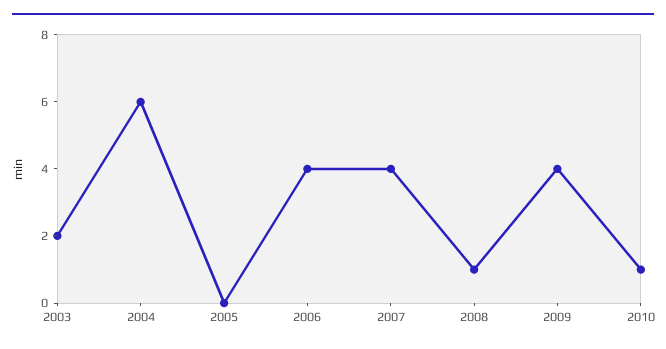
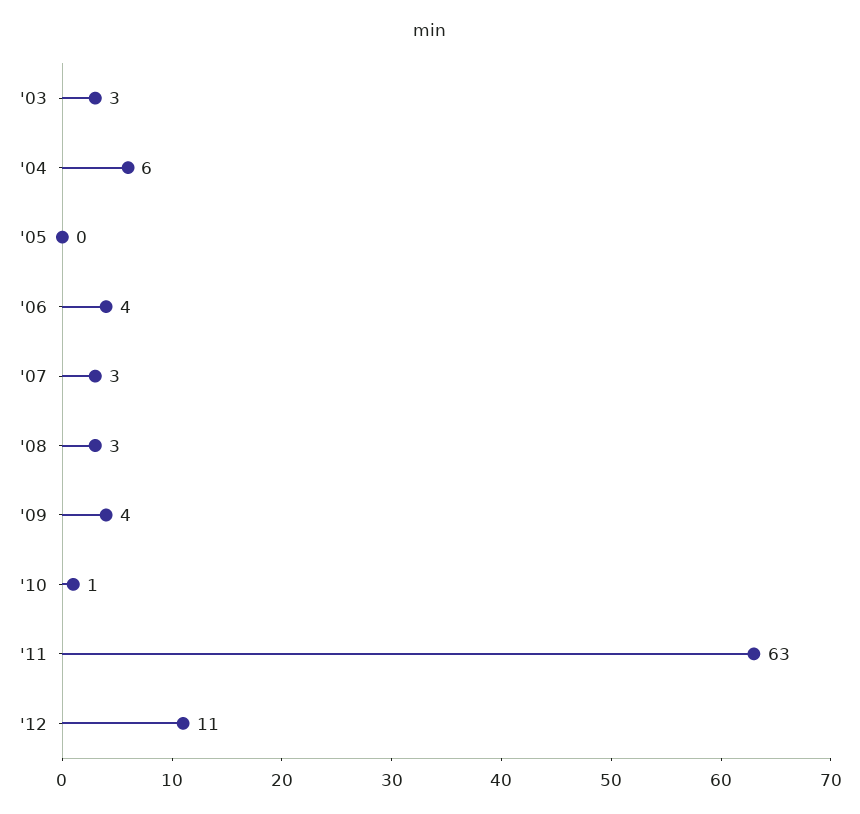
2003: 2 -> 3
2007: 4 -> 3
2008: 1 -> 3
'11: none -> 63
'12: none -> 11

